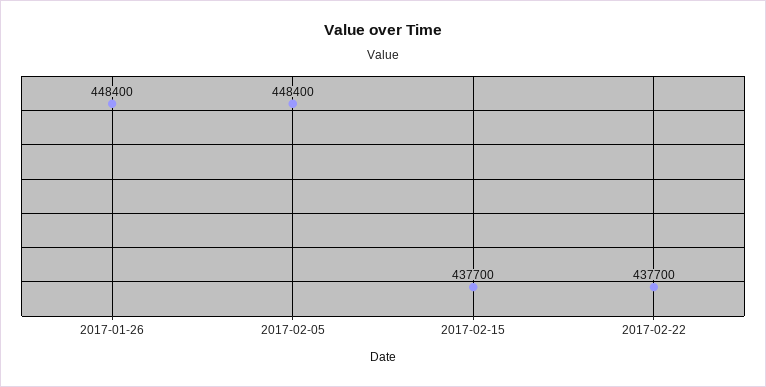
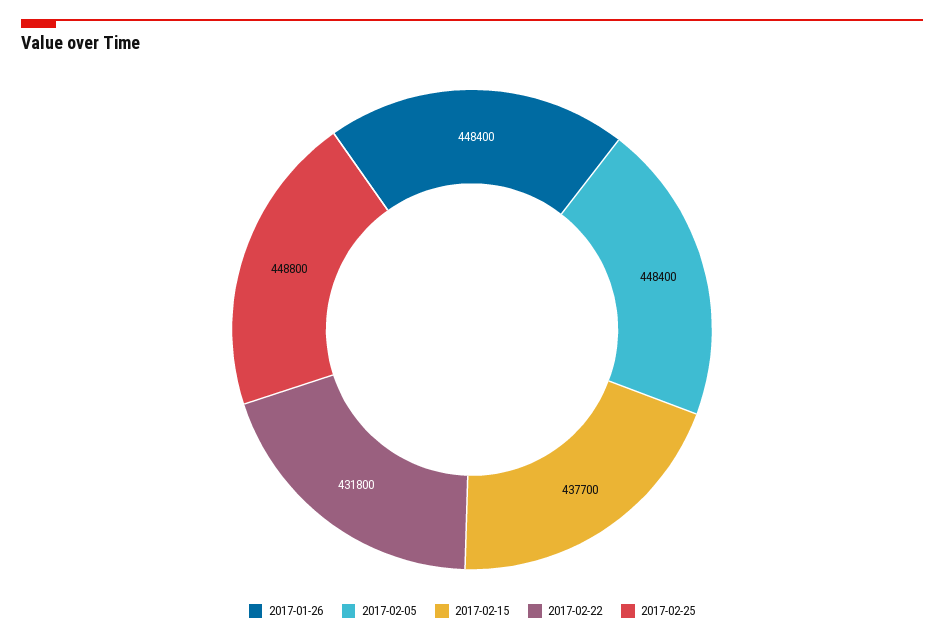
2017-02-22: 437700 -> 431800
2017-02-25: none -> 448800

